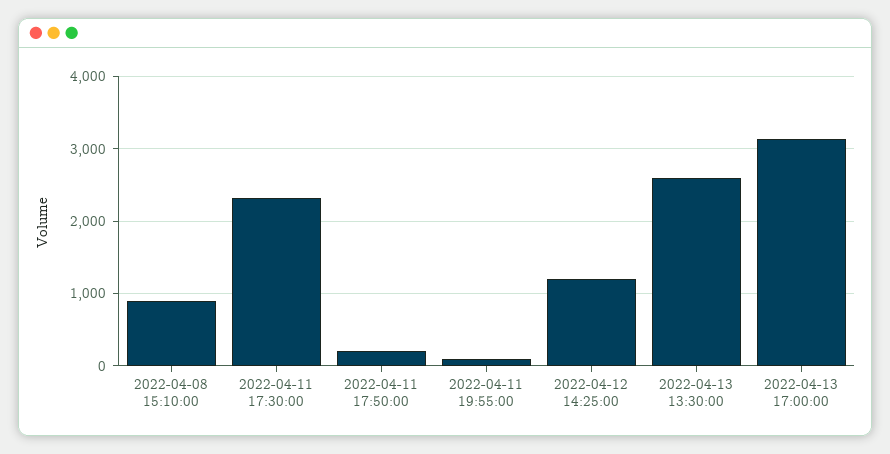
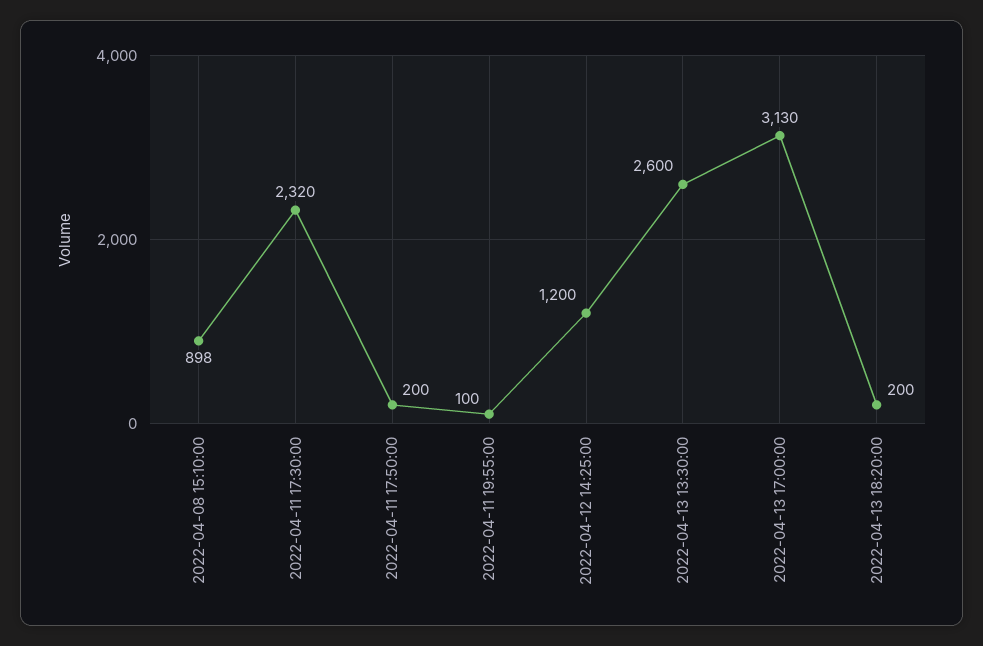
2022-04-13 18:20:00: none -> 200

